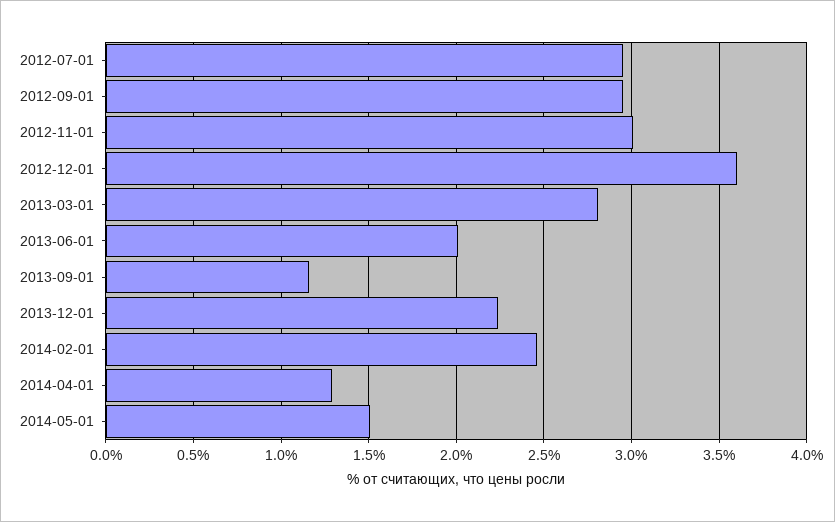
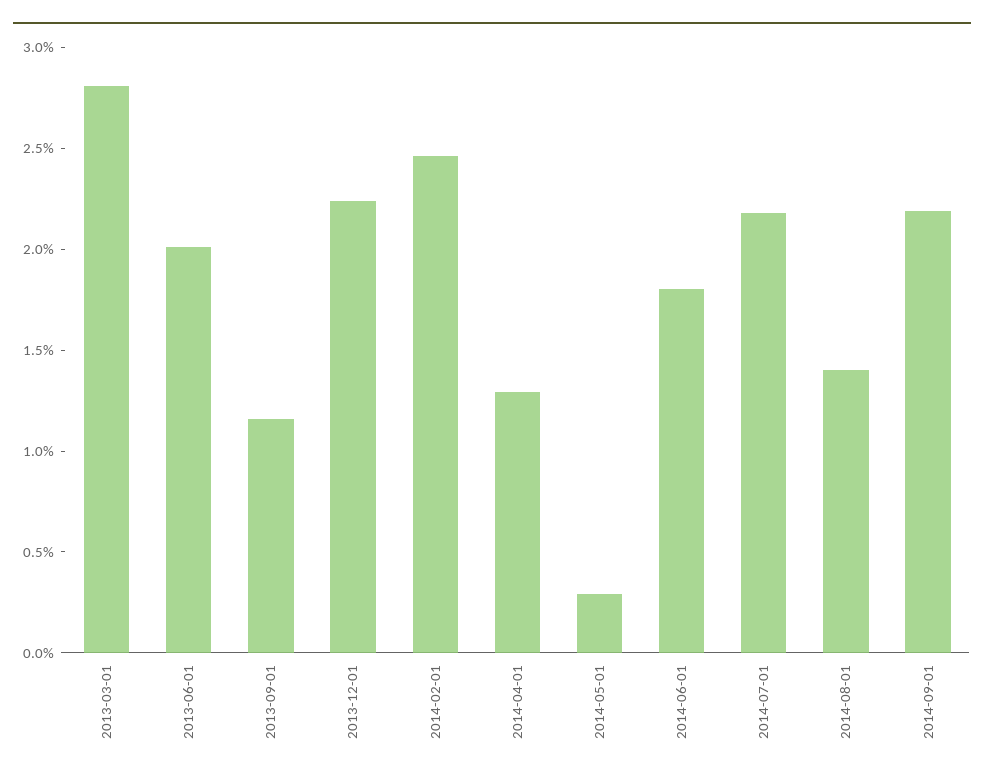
2012-07-01: 2.95 -> none
2012-09-01: 2.95 -> none
2012-11-01: 3 -> none
2012-12-01: 3.6 -> none
2014-05-01: 1.5 -> 0.3
2014-06-01: none -> 1.8
2014-07-01: none -> 2.2
2014-08-01: none -> 1.4
2014-09-01: none -> 2.2

